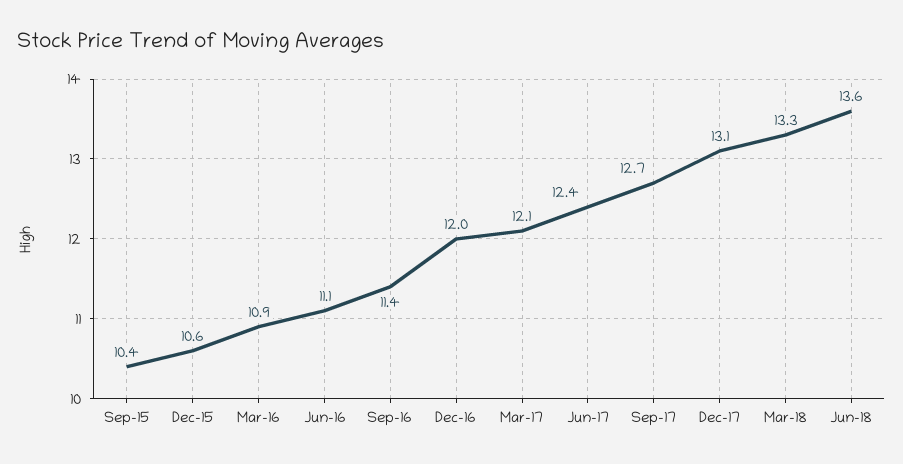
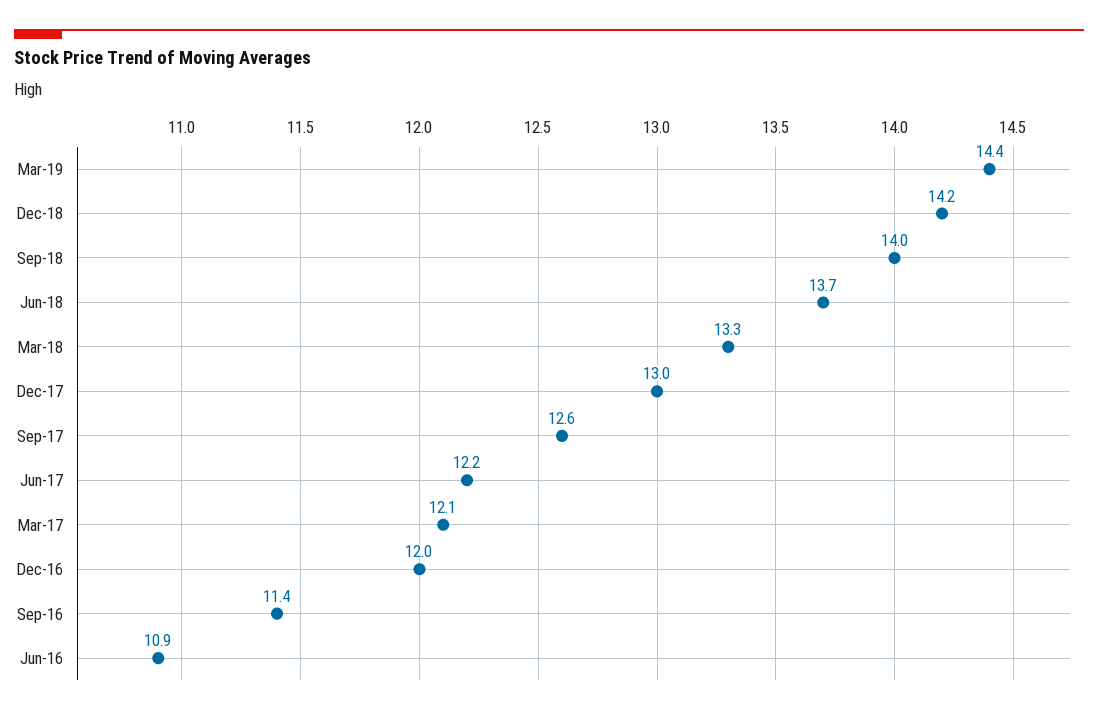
Sep-15: 10.4 -> none
Dec-15: 10.6 -> none
Mar-16: 10.9 -> none
Jun-16: 11.1 -> 10.9
Jun-17: 12.4 -> 12.2
Sep-17: 12.7 -> 12.6
Dec-17: 13.1 -> 13
Jun-18: 13.6 -> 13.7
Mar-19: none -> 14.4
Dec-18: none -> 14.2
Sep-18: none -> 14

